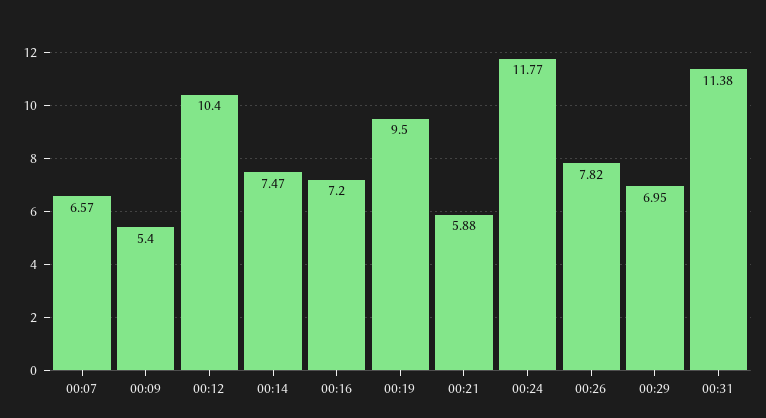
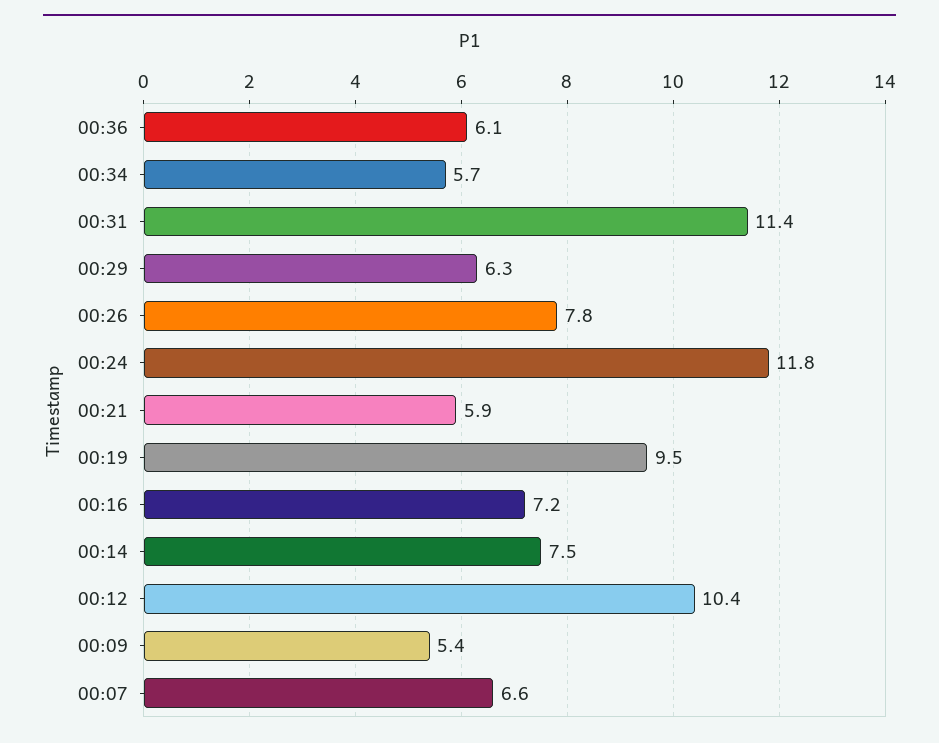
00:29: 6.95 -> 6.3
00:36: none -> 6.1
00:34: none -> 5.7

